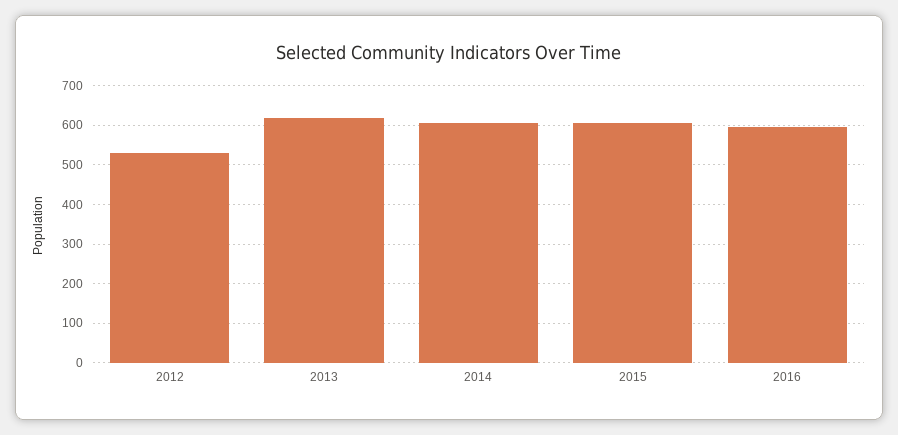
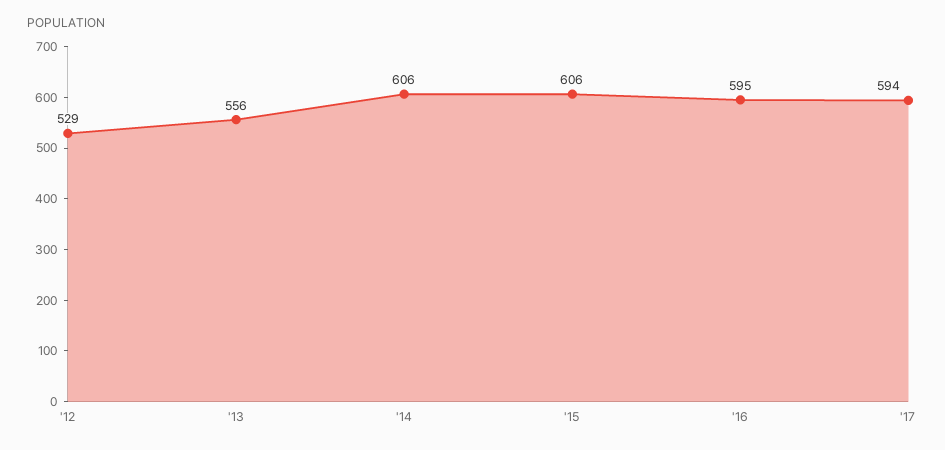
2013: 620 -> 556
'17: none -> 594

